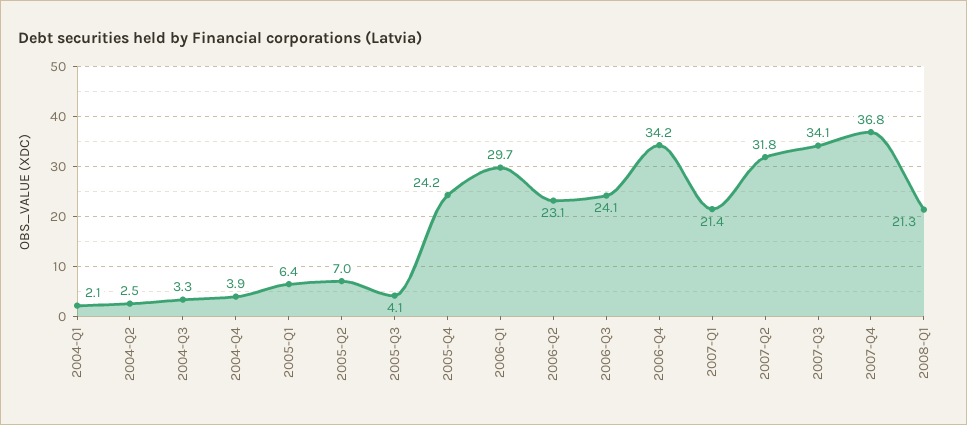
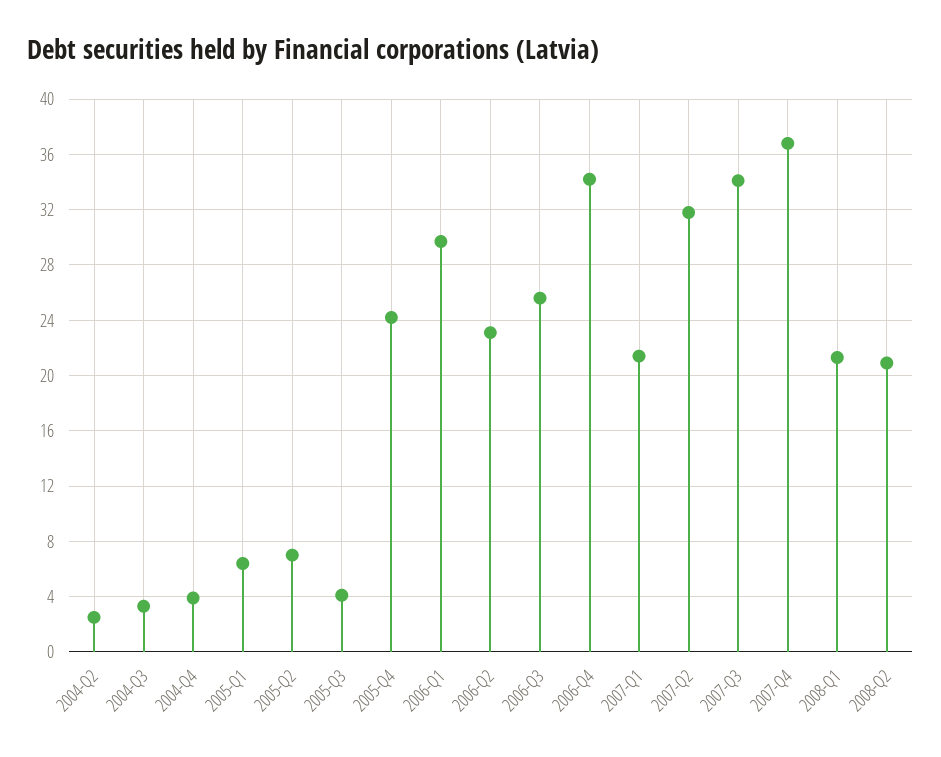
2004-Q1: 2.1 -> none
2006-Q3: 24.1 -> 25.5
2008-Q2: none -> 21

